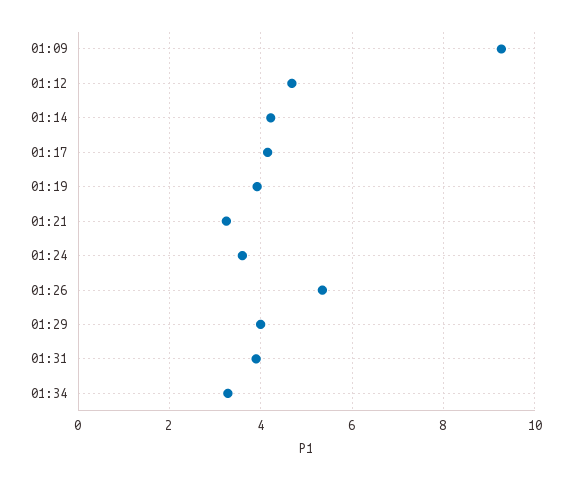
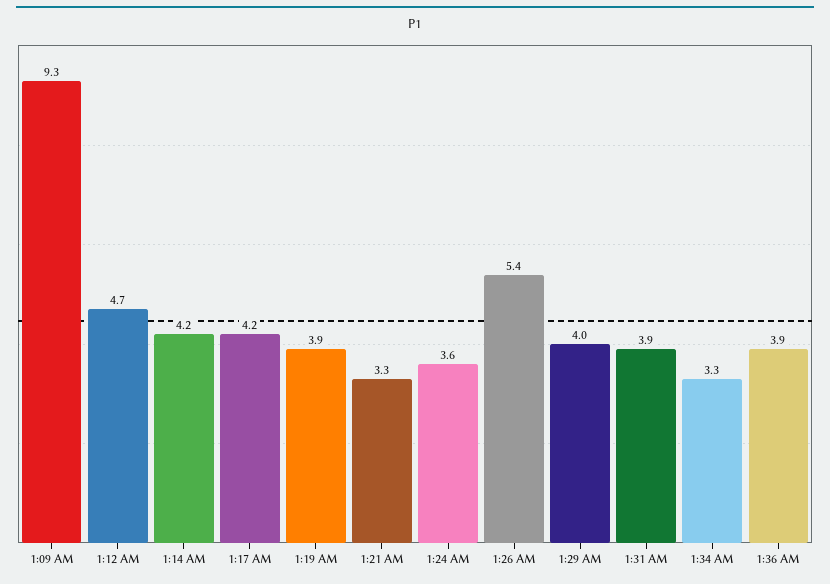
1:36 AM: none -> 3.9

